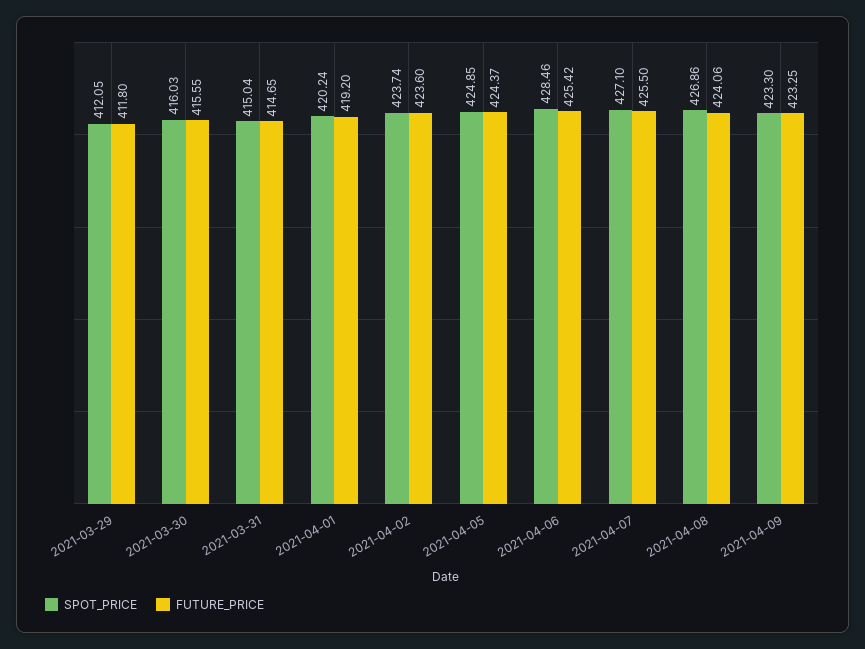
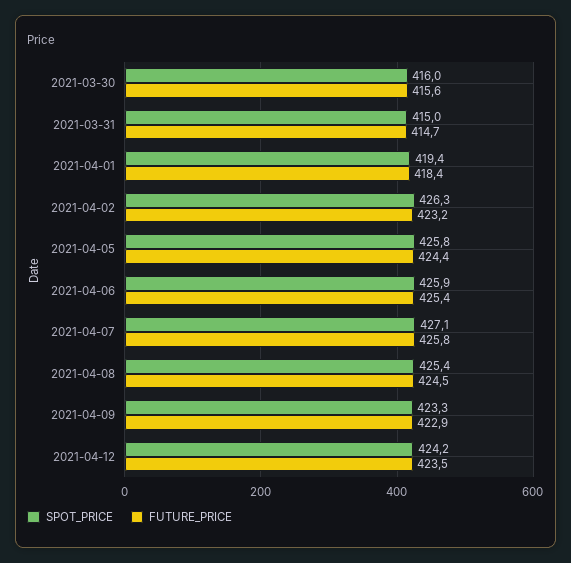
SPOT_PRICE, 2021-03-29: 412.05 -> none
FUTURE_PRICE, 2021-03-29: 411.8 -> none
SPOT_PRICE, 2021-04-01: 420.24 -> 419.4
FUTURE_PRICE, 2021-04-01: 419.2 -> 418.4
SPOT_PRICE, 2021-04-02: 423.74 -> 426.3
FUTURE_PRICE, 2021-04-02: 423.6 -> 423.2
SPOT_PRICE, 2021-04-05: 424.85 -> 425.8
SPOT_PRICE, 2021-04-06: 428.46 -> 425.9
FUTURE_PRICE, 2021-04-07: 425.5 -> 425.8
SPOT_PRICE, 2021-04-08: 426.86 -> 425.4
FUTURE_PRICE, 2021-04-08: 424.06 -> 424.5
FUTURE_PRICE, 2021-04-09: 423.25 -> 422.9
SPOT_PRICE, 2021-04-12: none -> 424.2
FUTURE_PRICE, 2021-04-12: none -> 423.5

